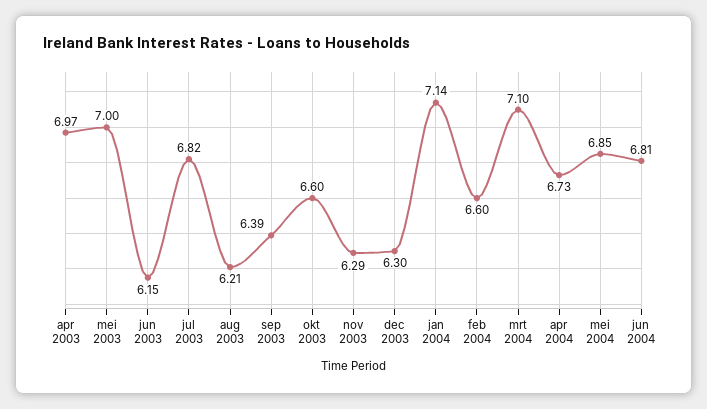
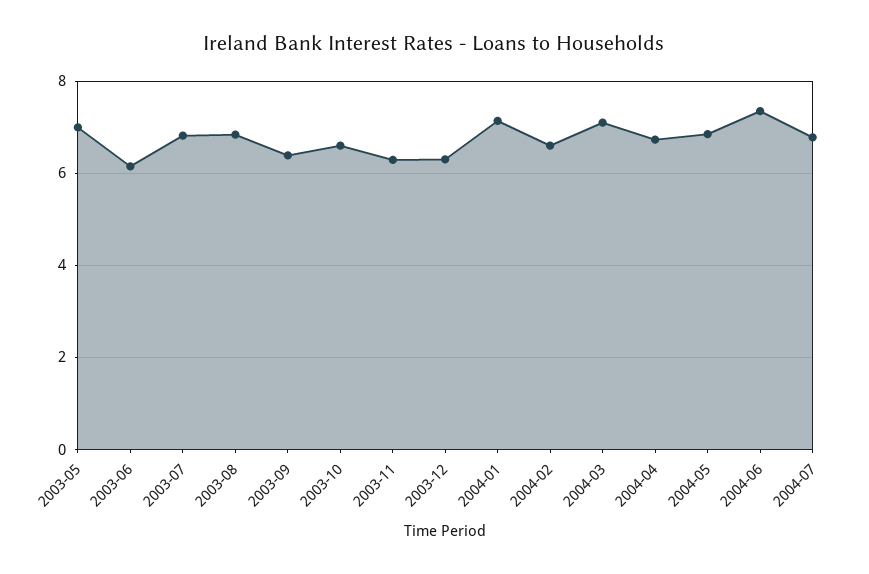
apr 2003: 6.97 -> none
aug 2003: 6.21 -> 6.8
jun 2004: 6.81 -> 7.4
2004-07: none -> 6.8

